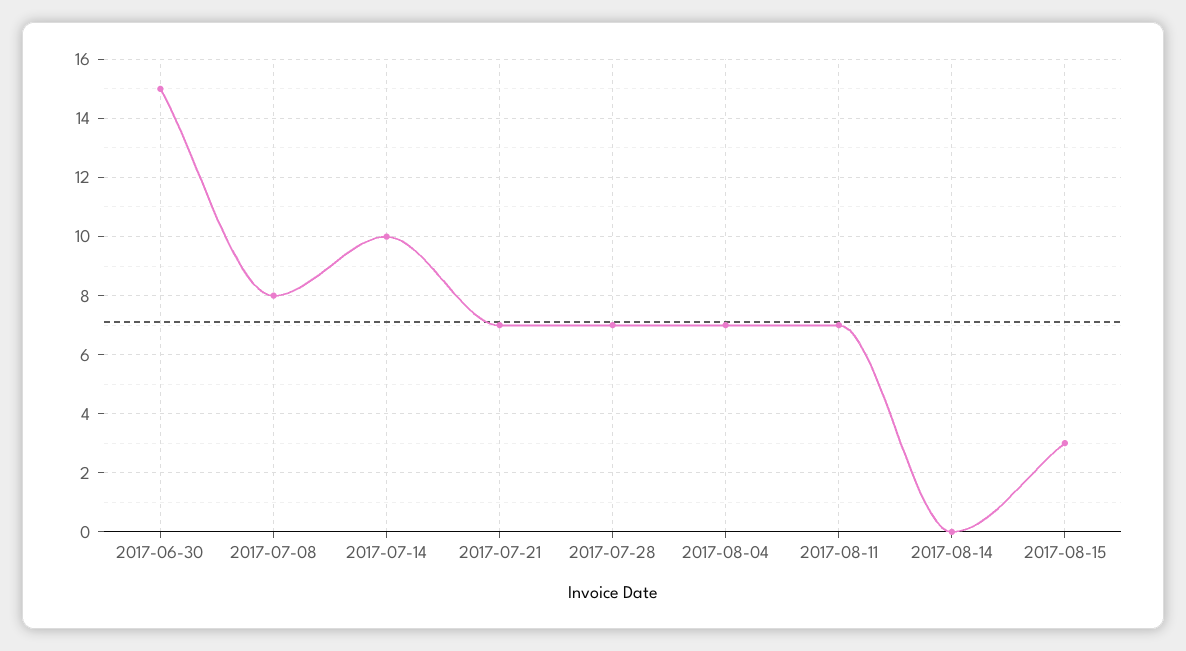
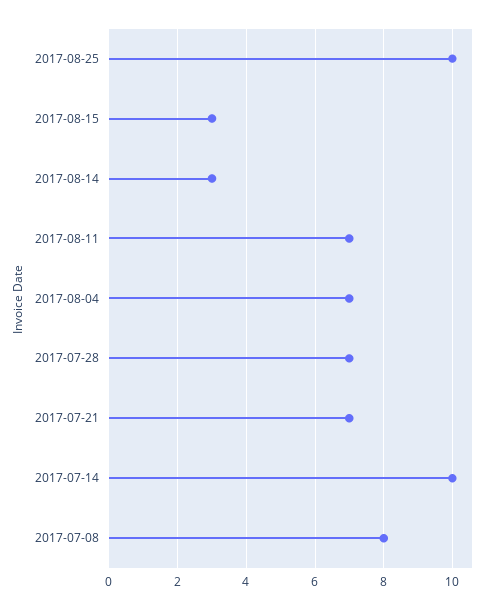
2017-06-30: 15 -> none
2017-08-14: 0 -> 3
2017-08-25: none -> 10

